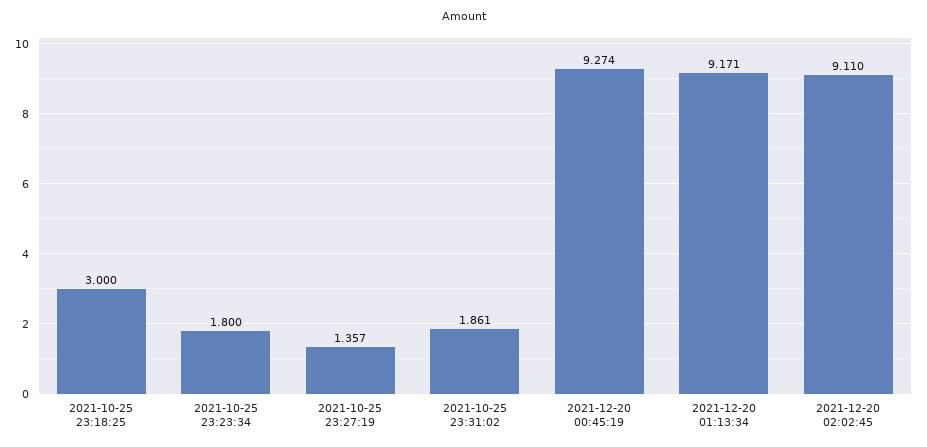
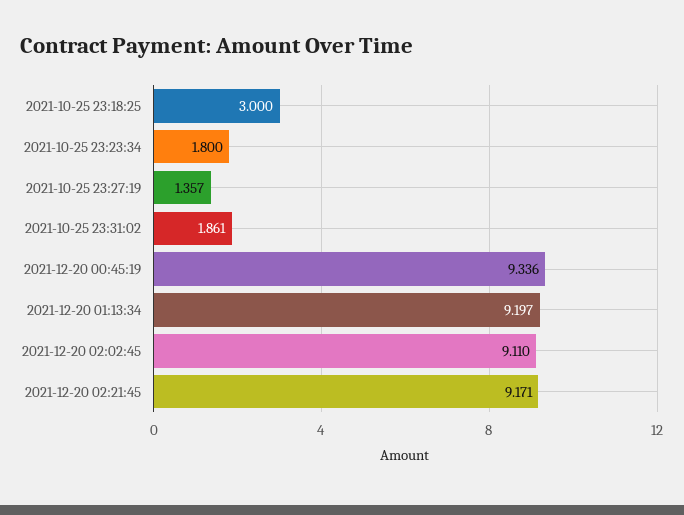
2021-12-20 00:45:19: 9.274 -> 9.336
2021-12-20 01:13:34: 9.171 -> 9.197
2021-12-20 02:21:45: none -> 9.171

